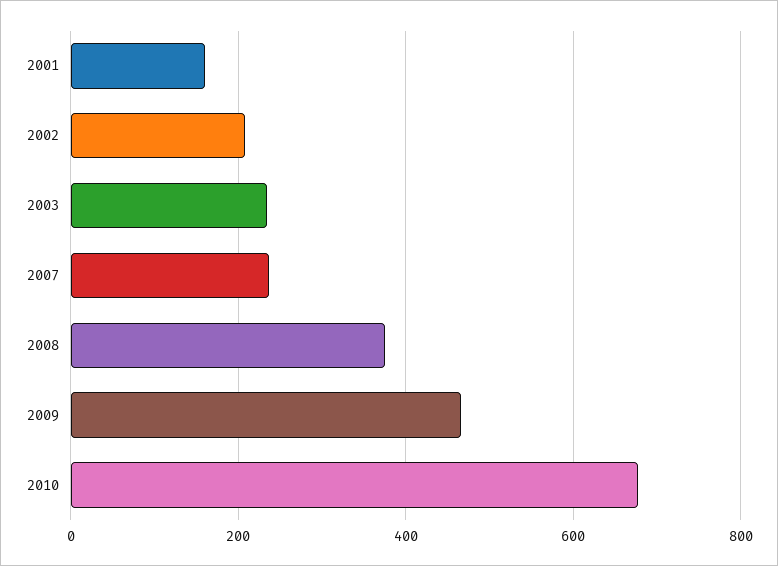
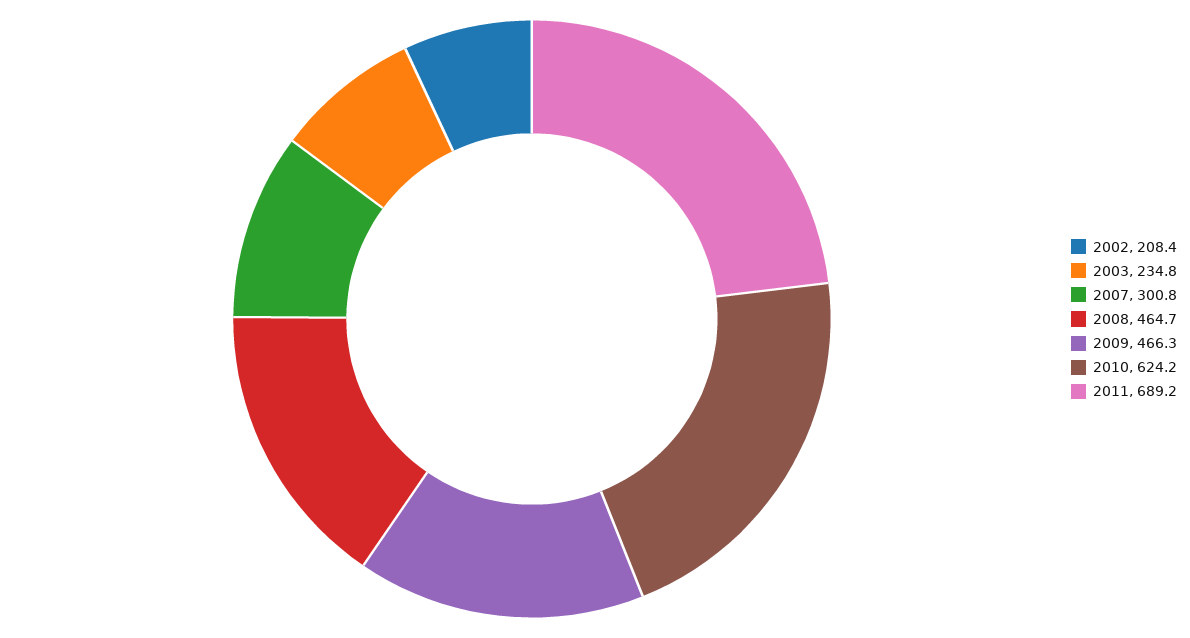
2001: 160 -> none
2007: 240 -> 300.8
2008: 380 -> 464.7
2010: 680 -> 624.2
2011: none -> 689.2

